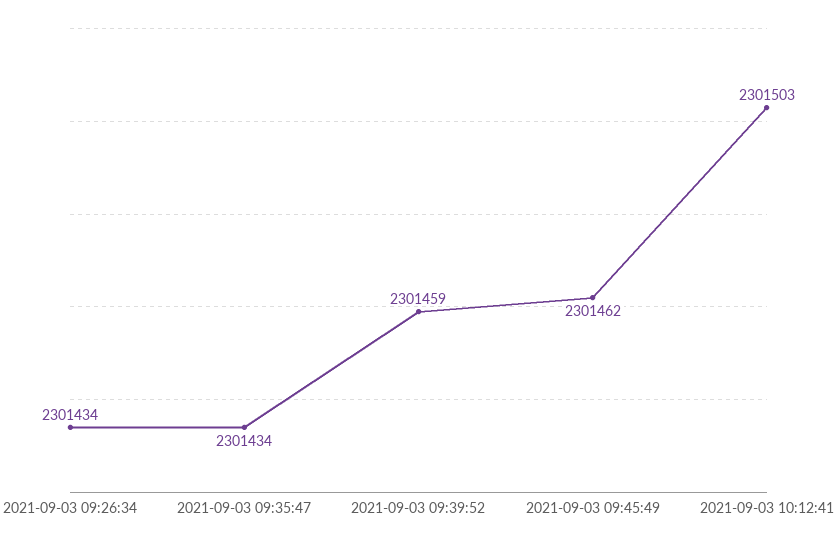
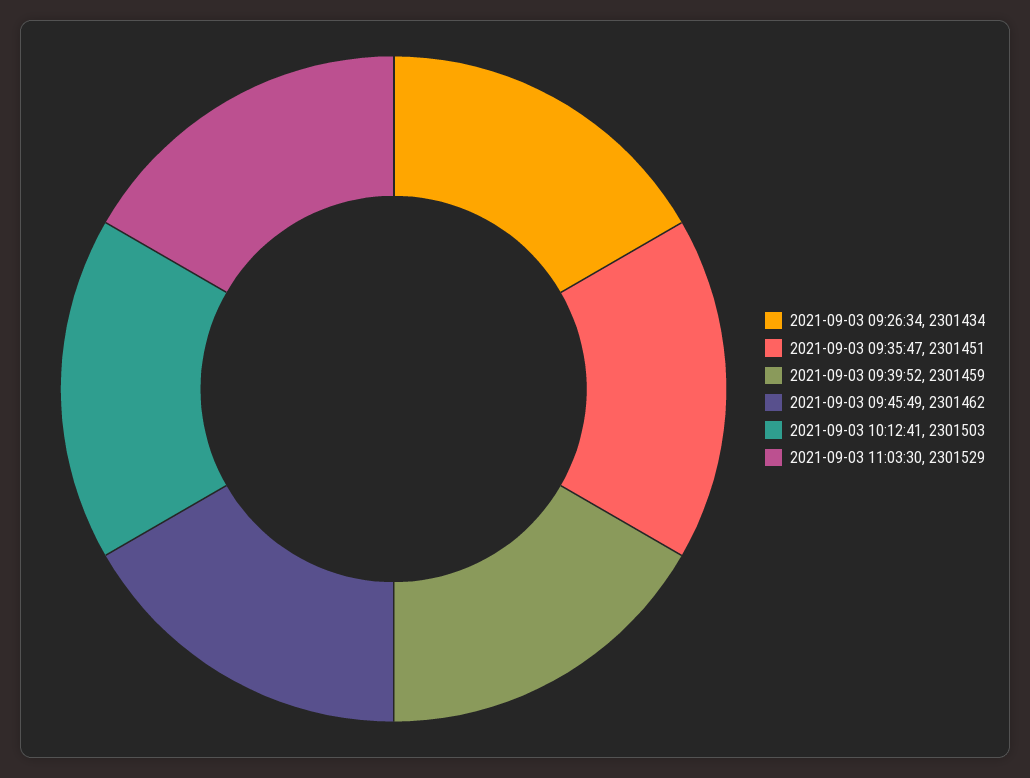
2021-09-03 09:35:47: 2301434 -> 2301451
2021-09-03 11:03:30: none -> 2301529

